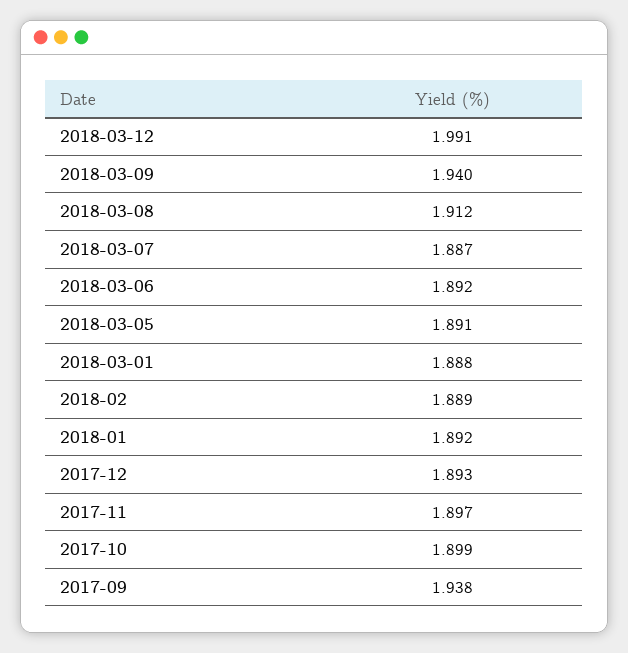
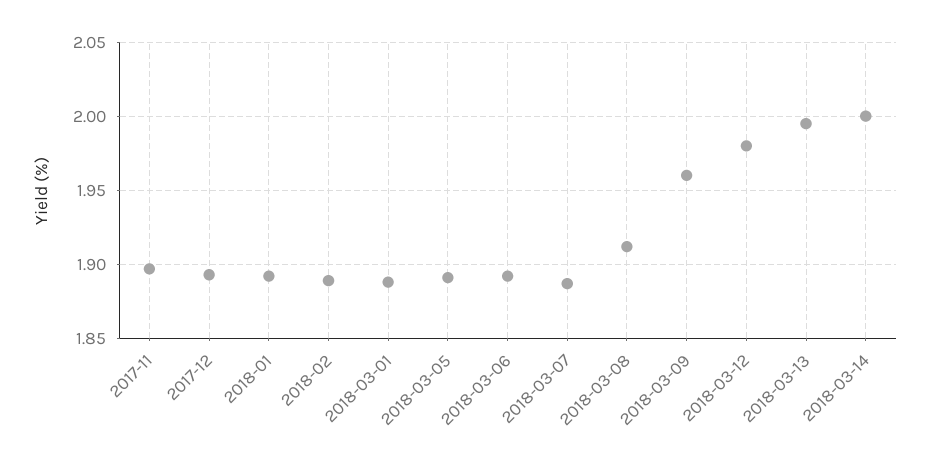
2018-03-12: 1.991 -> 1.98
2018-03-09: 1.94 -> 1.96
2017-10: 1.899 -> none
2017-09: 1.938 -> none
2018-03-13: none -> 1.995
2018-03-14: none -> 2

